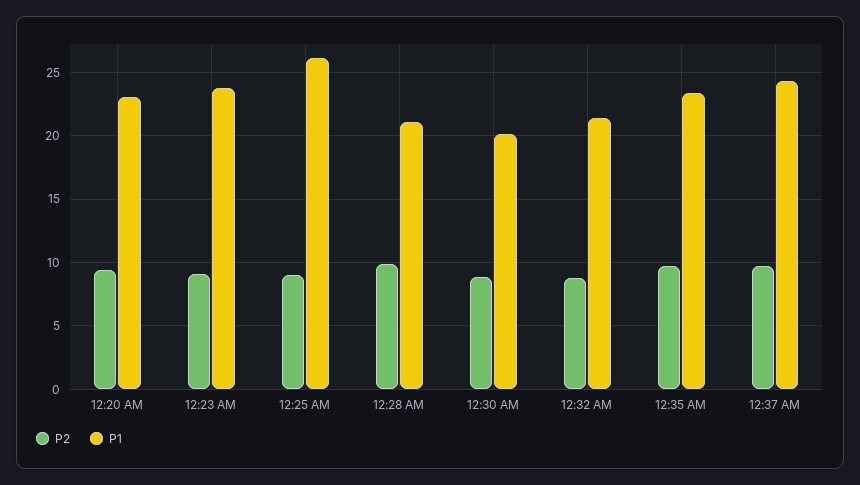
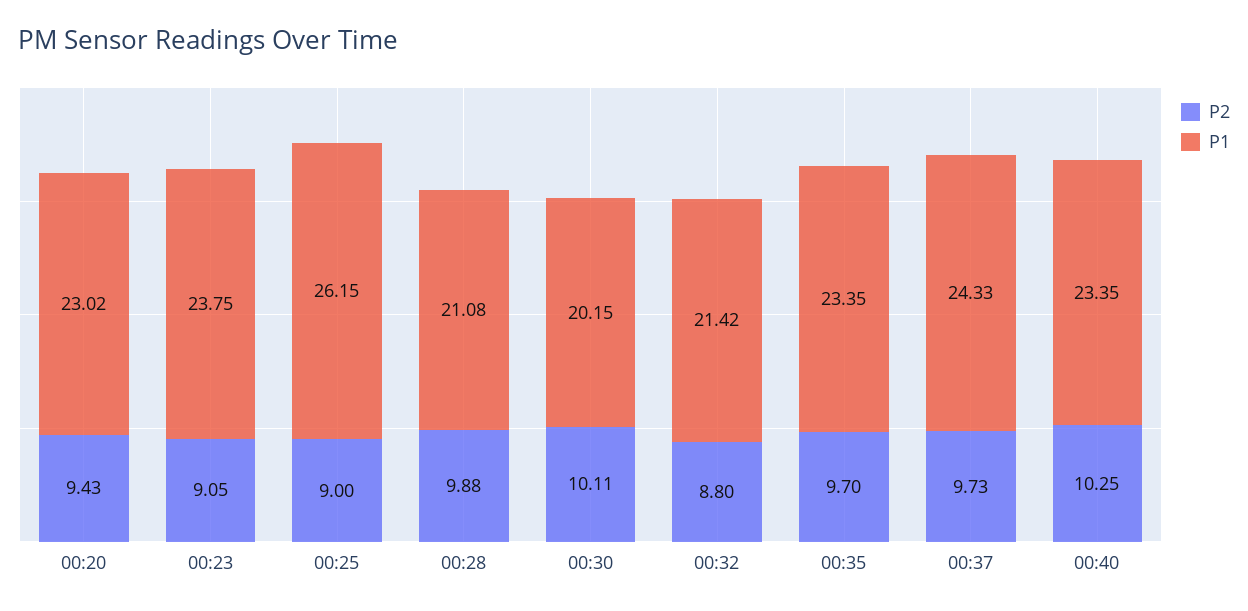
P2, 12:30 AM: 9 -> 10.11
P2, 00:40: none -> 10.25
P1, 00:40: none -> 23.35

